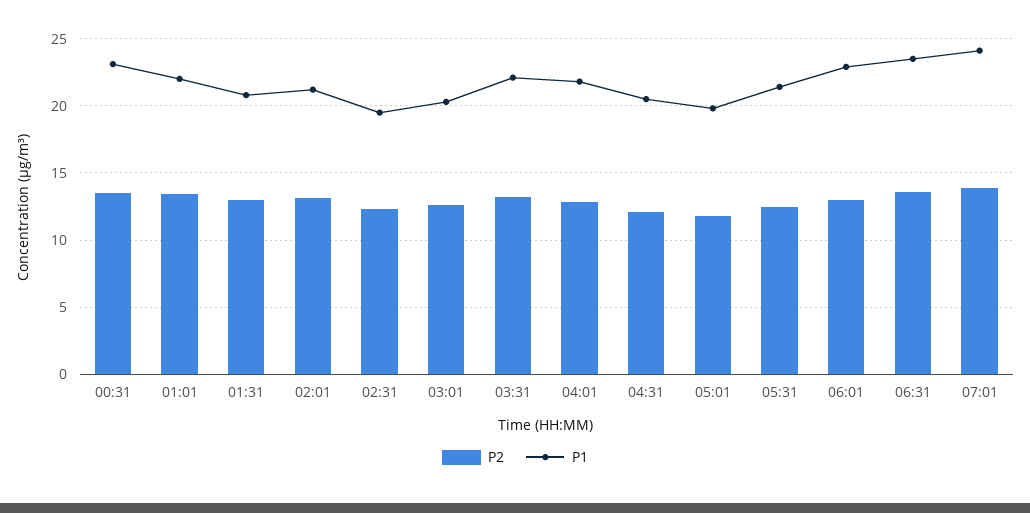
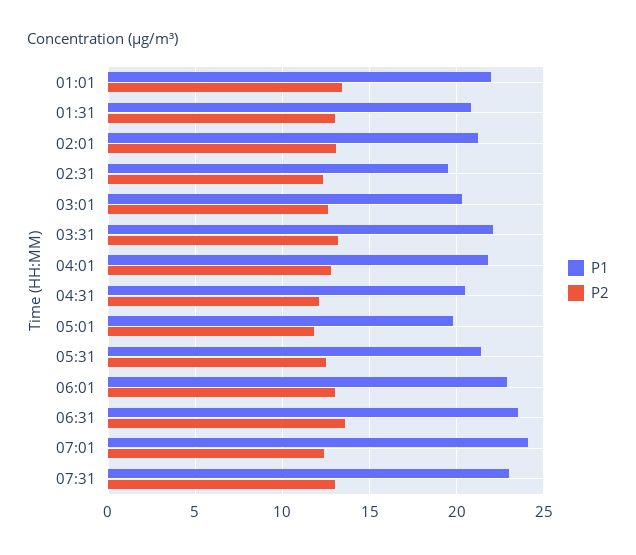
P2, 00:31: 13.5 -> none
P1, 00:31: 23 -> none
P2, 07:01: 14 -> 12.5
P1, 07:31: none -> 23
P2, 07:31: none -> 13

